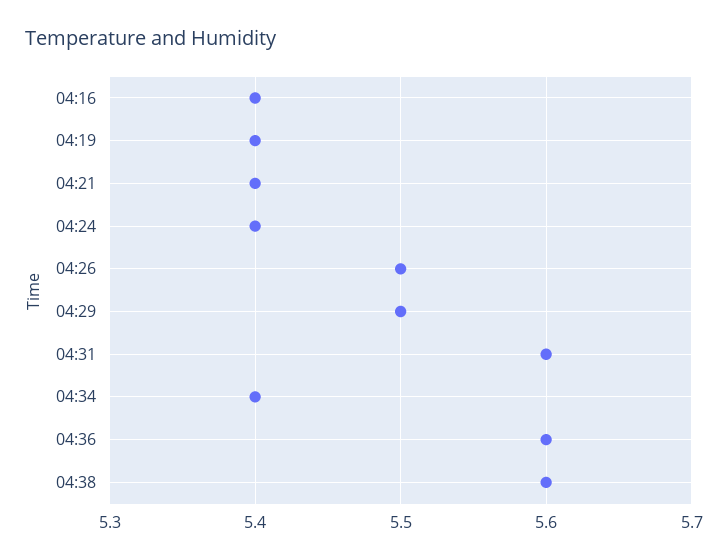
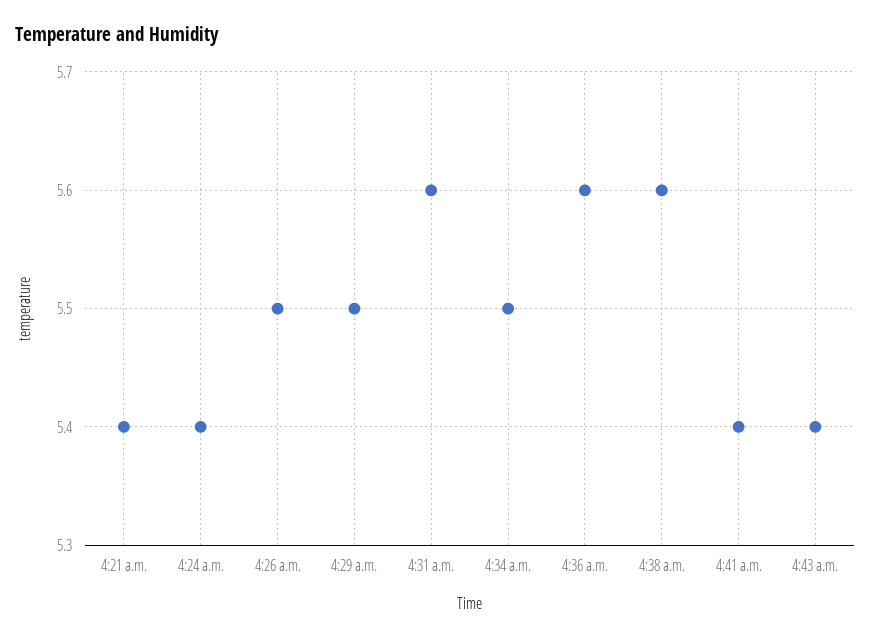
04:16: 5.4 -> none
04:19: 5.4 -> none
04:34: 5.4 -> 5.5
4:41 a.m.: none -> 5.4
4:43 a.m.: none -> 5.4

